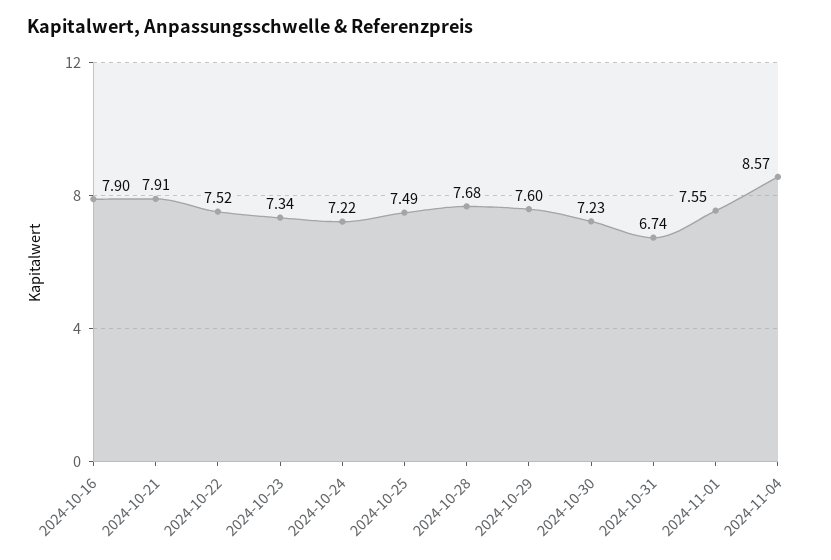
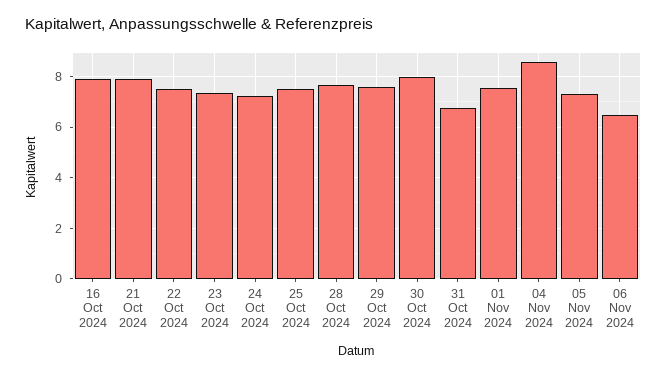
2024-10-30: 7.23 -> 8
05 Nov 2024: none -> 7.25
06 Nov 2024: none -> 6.5

